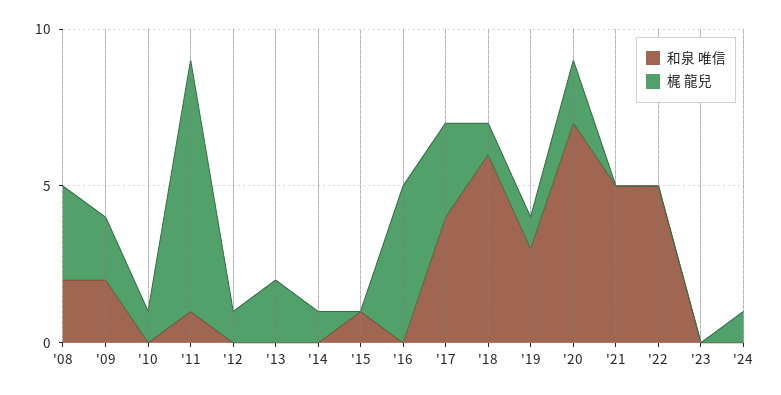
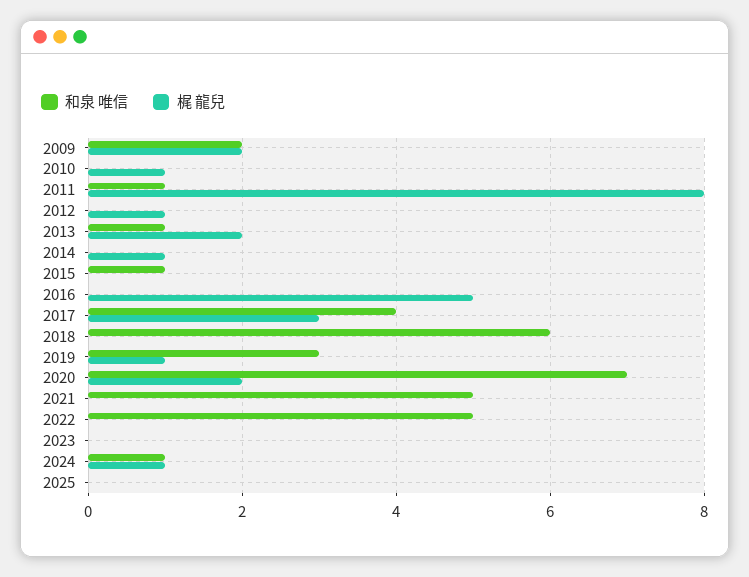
和泉 唯信, '08: 2 -> none
梶 龍兒, '08: 3 -> none
和泉 唯信, '13: 0 -> 1
梶 龍兒, '18: 1 -> 0
和泉 唯信, '24: 0 -> 1
和泉 唯信, 2025: none -> 0
梶 龍兒, 2025: none -> 0

